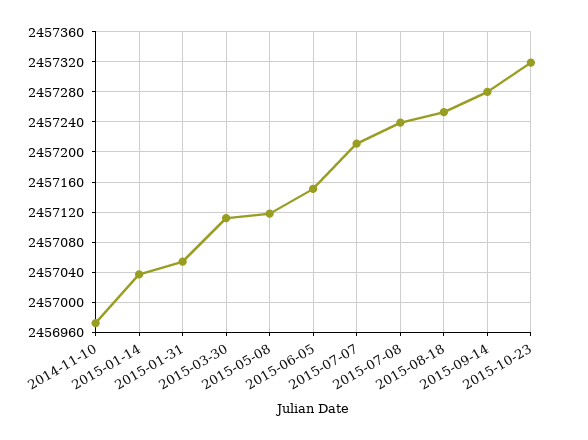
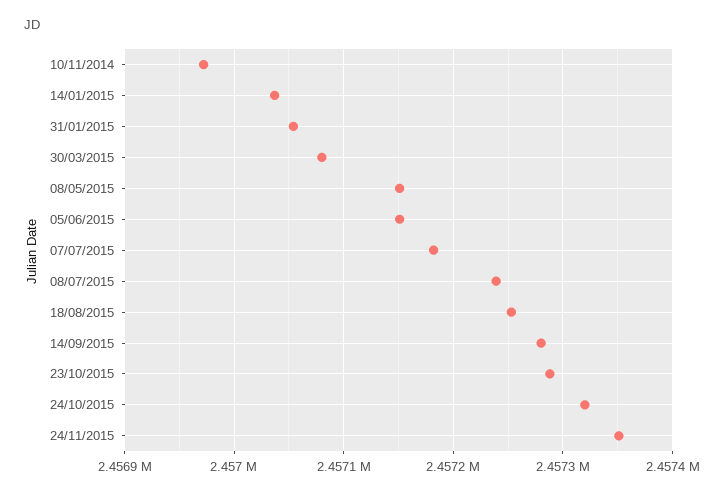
2015-03-30: 2457110 -> 2457080
2015-05-08: 2457120 -> 2457150
2015-07-07: 2457210 -> 2457180
2015-10-23: 2457320 -> 2457290
24/10/2015: none -> 2457320
24/11/2015: none -> 2457350

